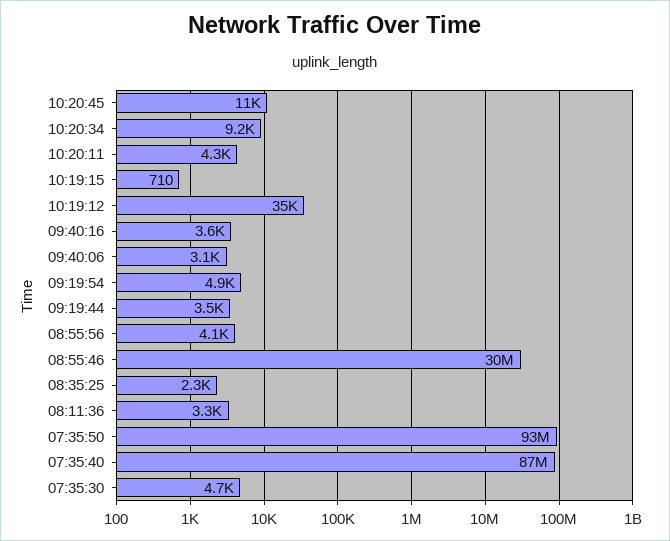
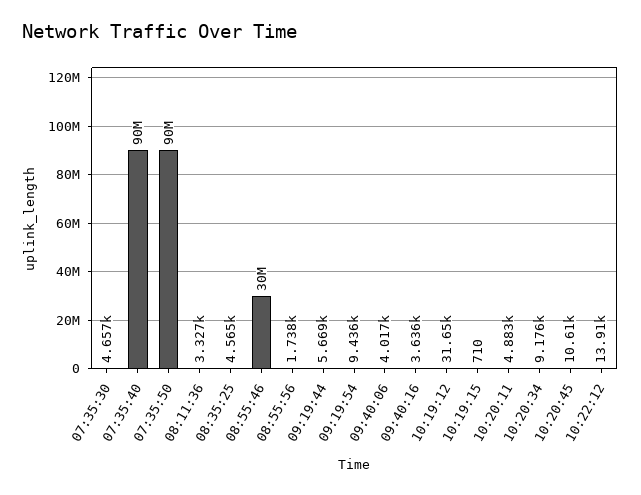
10:20:11: 4300 -> 4883
10:19:12: 35000 -> 31650
09:40:06: 3100 -> 4017
09:19:54: 4900 -> 9436
09:19:44: 3500 -> 5669
08:55:56: 4100 -> 1738
08:35:25: 2300 -> 4565
07:35:50: 93000000 -> 90000000
07:35:40: 87000000 -> 90000000
10:22:12: none -> 13910

